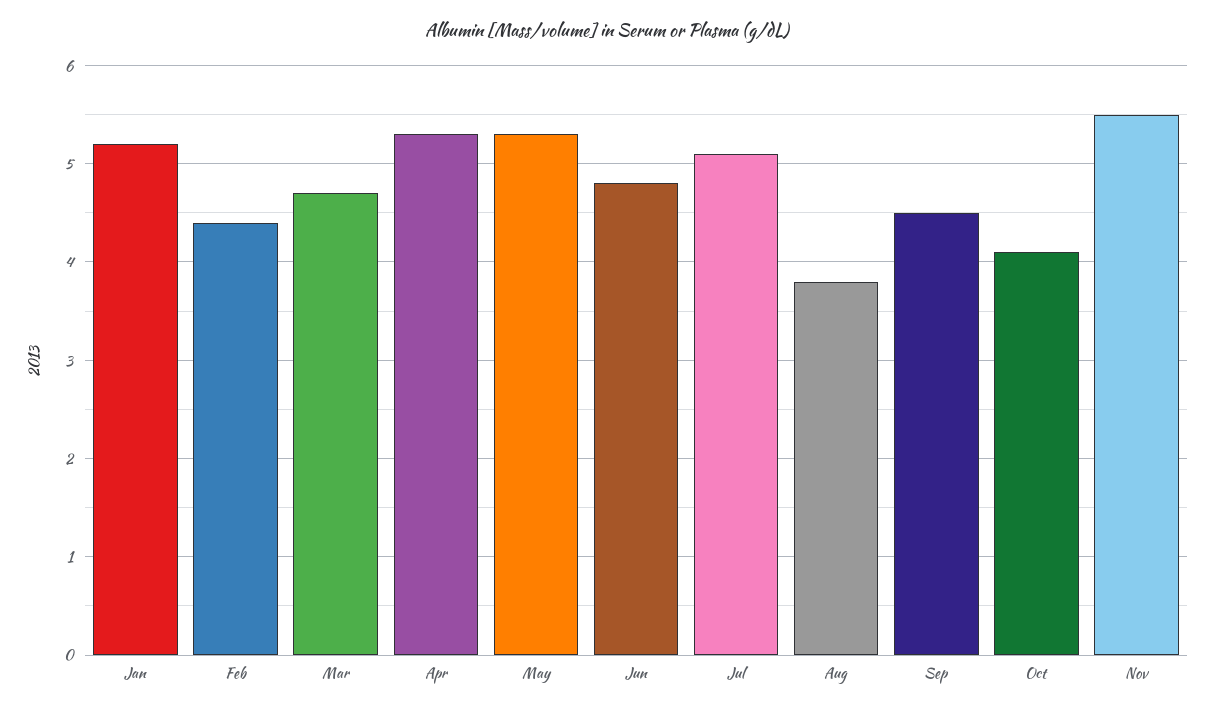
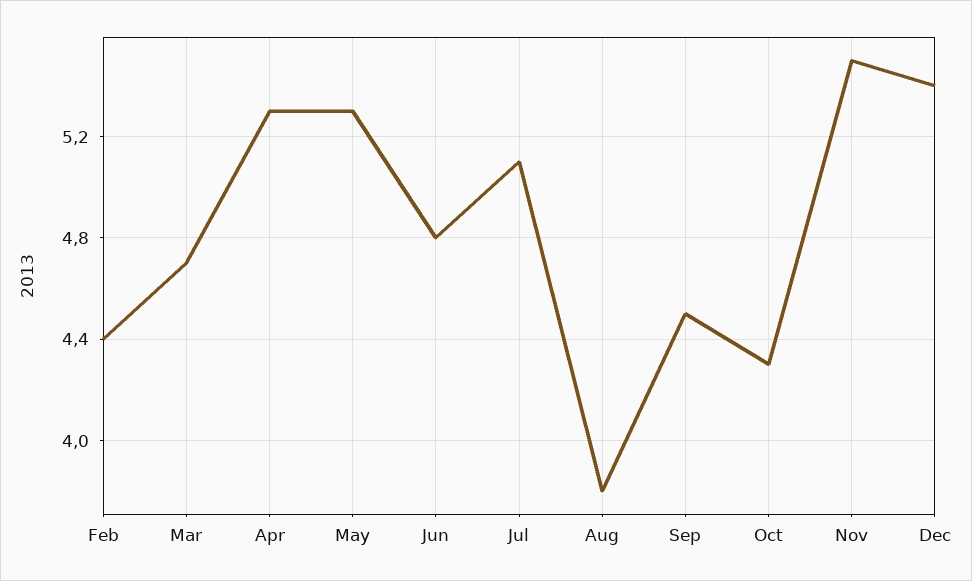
Jan: 5.2 -> none
Oct: 4.1 -> 4.3
Dec: none -> 5.4

